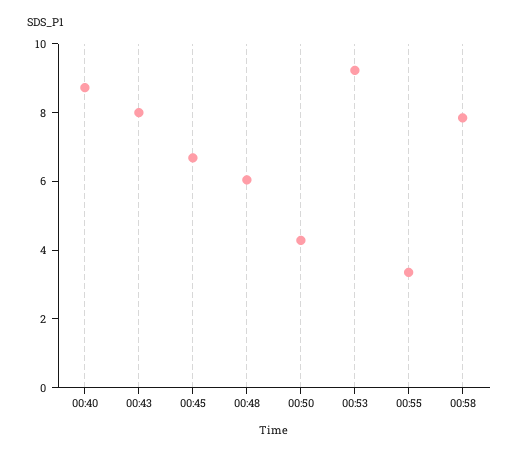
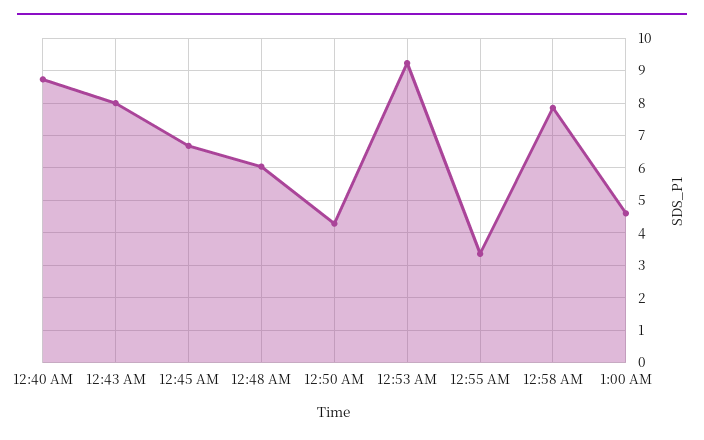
1:00 AM: none -> 4.6

